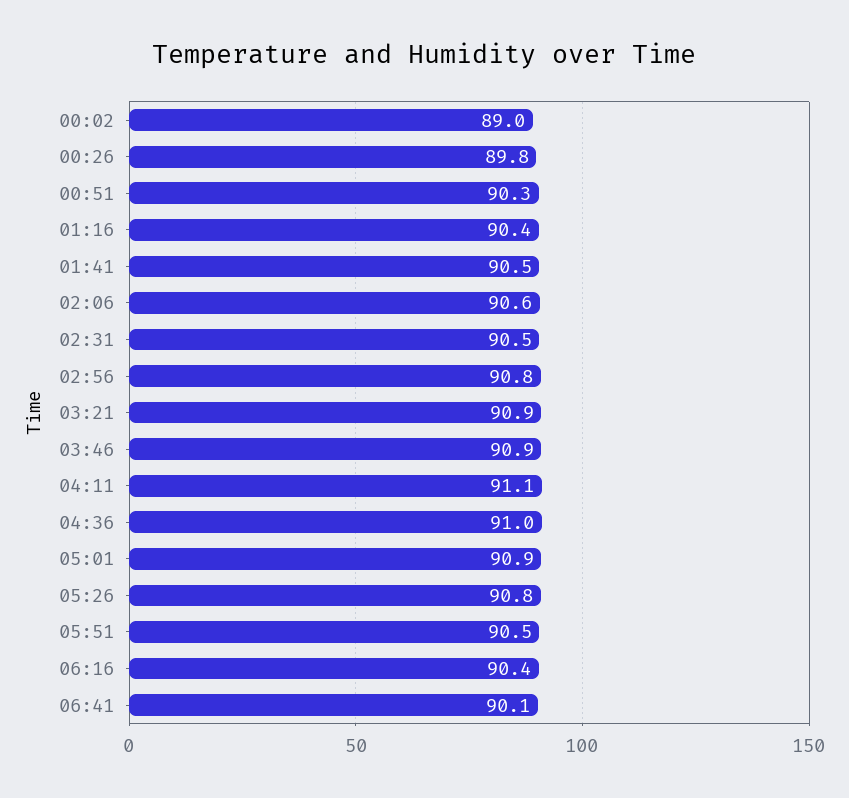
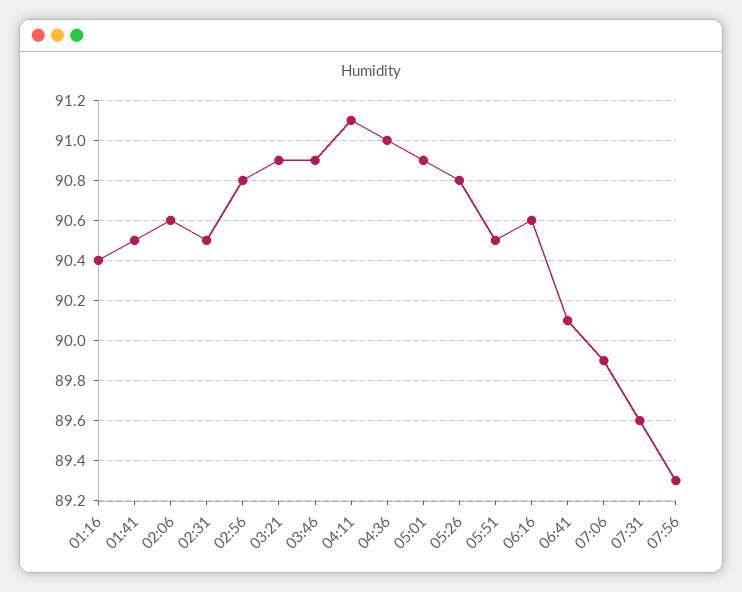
00:02: 89 -> none
00:26: 89.8 -> none
00:51: 90.3 -> none
06:16: 90.4 -> 90.6
07:06: none -> 89.9
07:31: none -> 89.6
07:56: none -> 89.3

